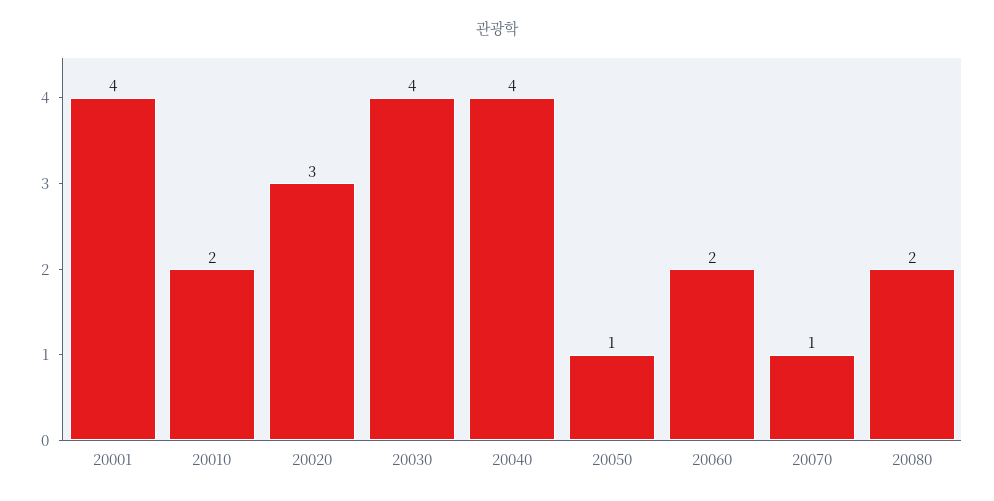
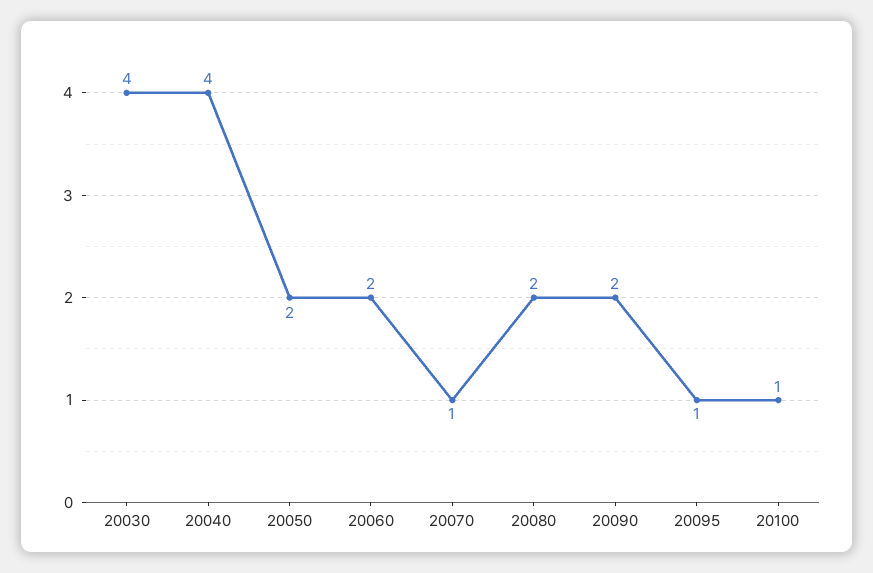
20001: 4 -> none
20010: 2 -> none
20020: 3 -> none
20050: 1 -> 2
20090: none -> 2
20095: none -> 1
20100: none -> 1

